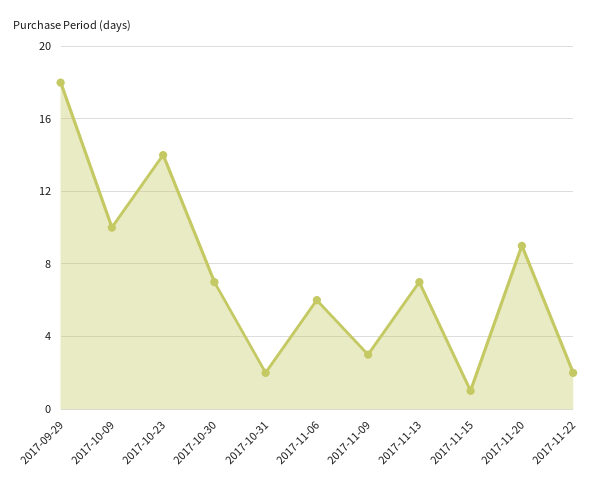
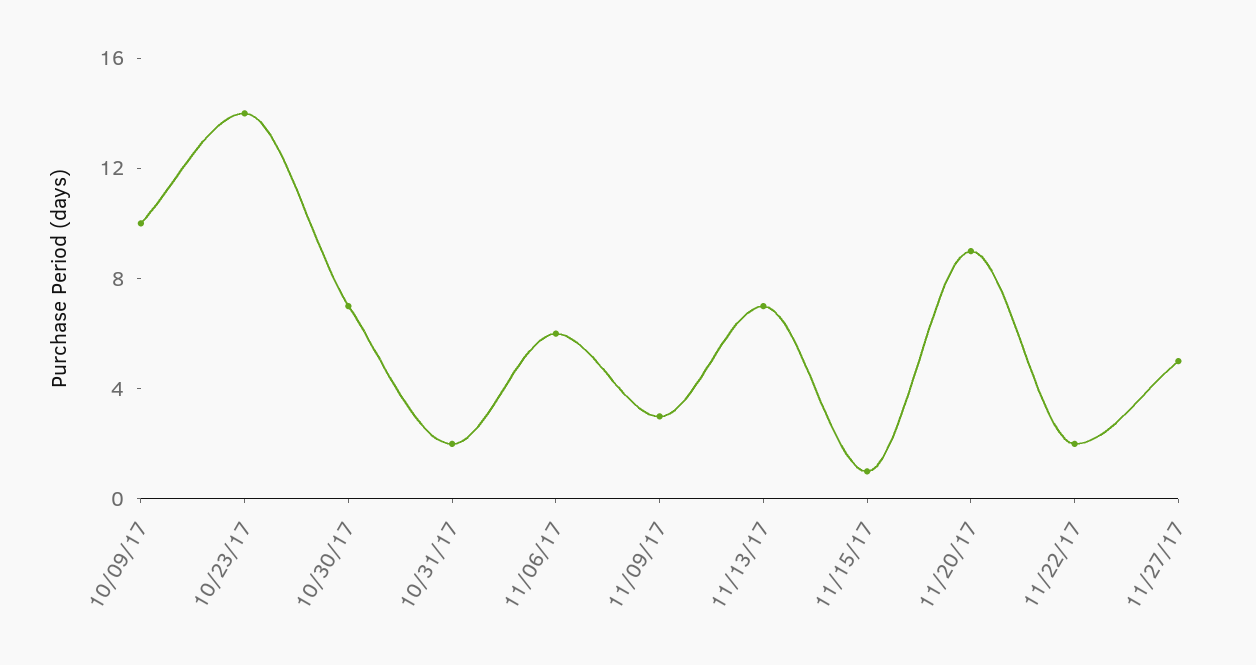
2017-09-29: 18 -> none
11/27/17: none -> 5

